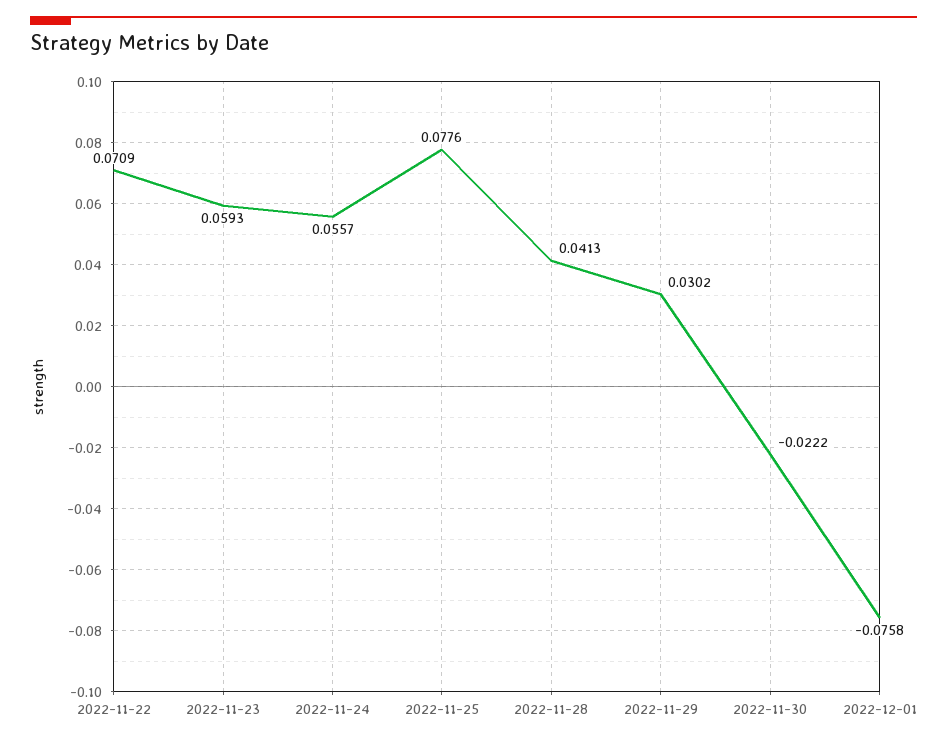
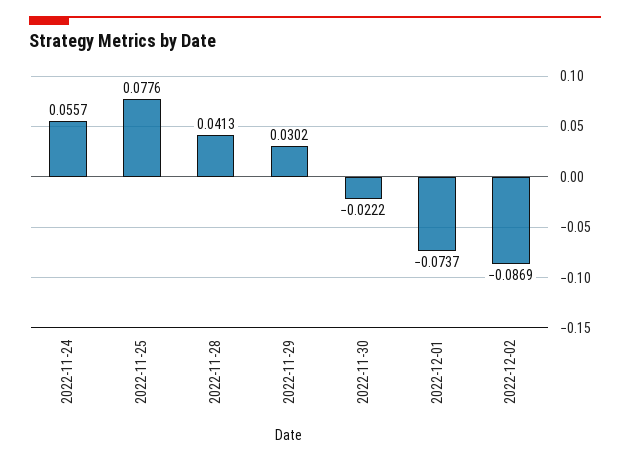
2022-11-22: 0.0709 -> none
2022-11-23: 0.0593 -> none
2022-12-01: -0.0758 -> -0.0737
2022-12-02: none -> -0.0869

